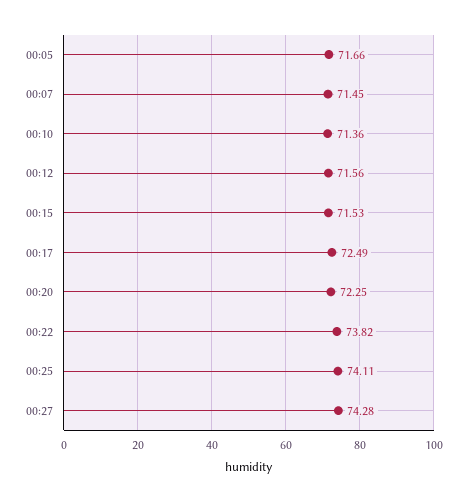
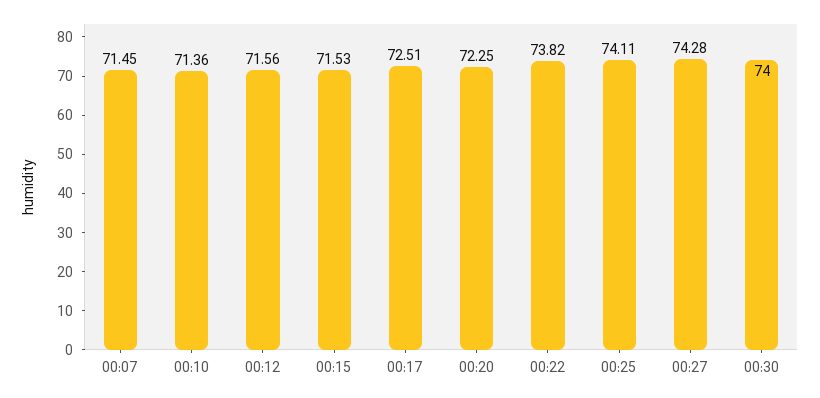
00:05: 71.66 -> none
00:17: 72.49 -> 72.51
00:30: none -> 74

